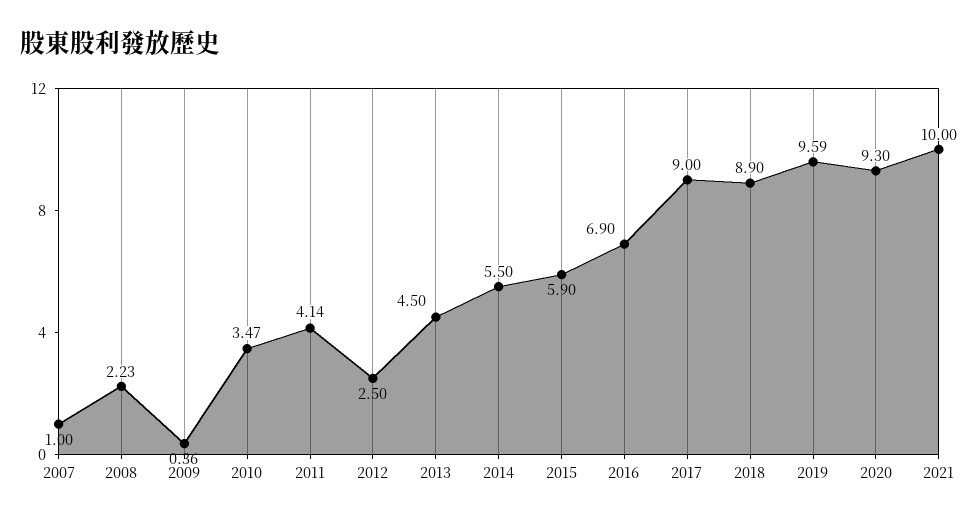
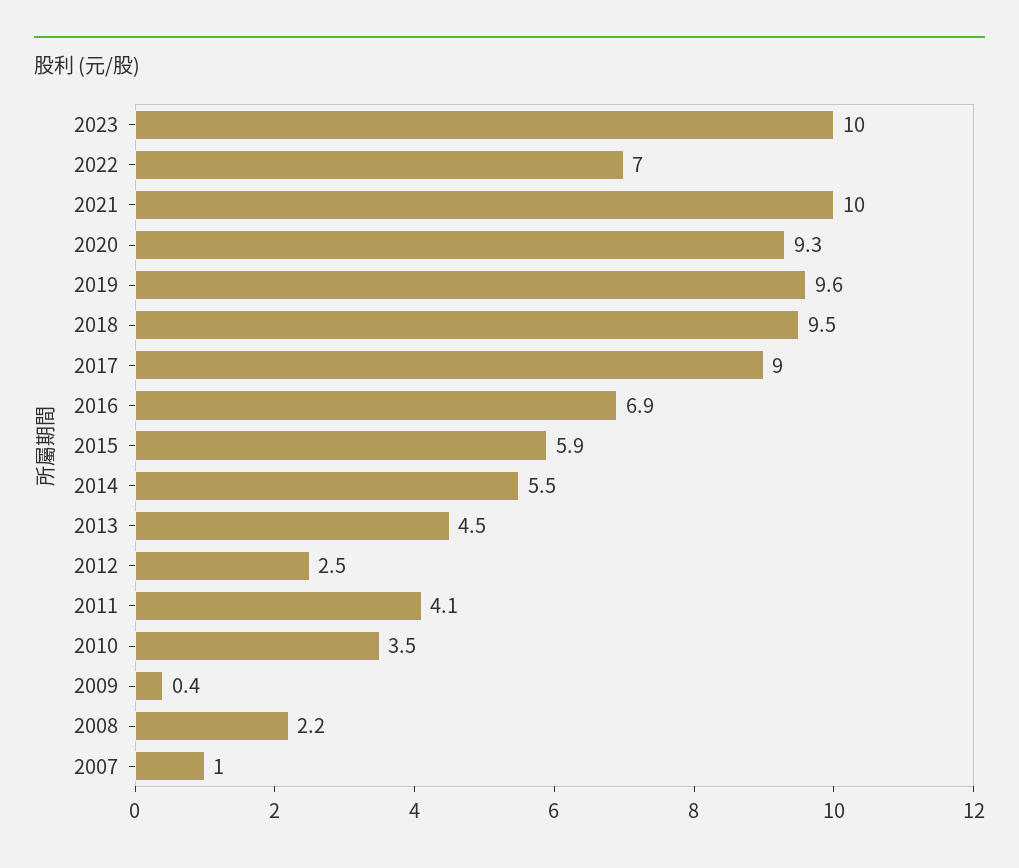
2018: 8.9 -> 9.5
2023: none -> 10
2022: none -> 7

